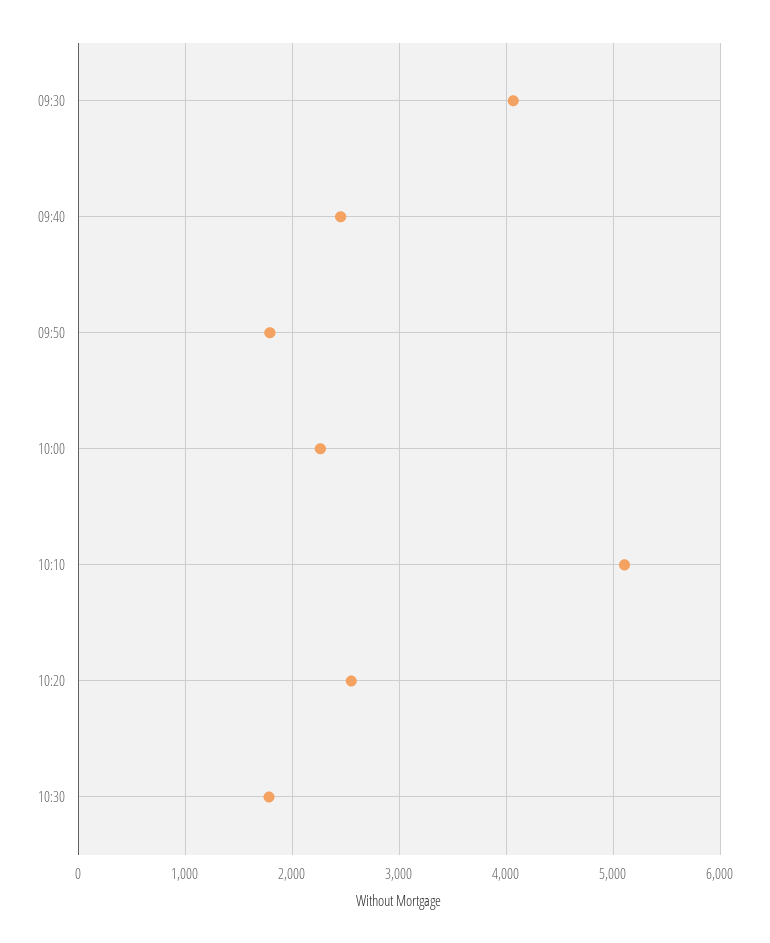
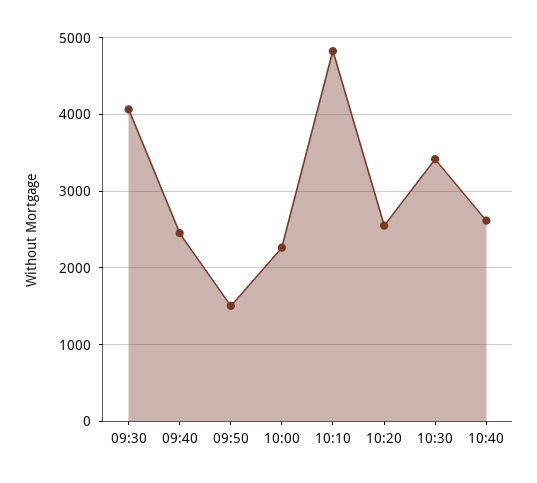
09:50: 1800 -> 1500
10:10: 5100 -> 4800
10:30: 1800 -> 3400
10:40: none -> 2600

